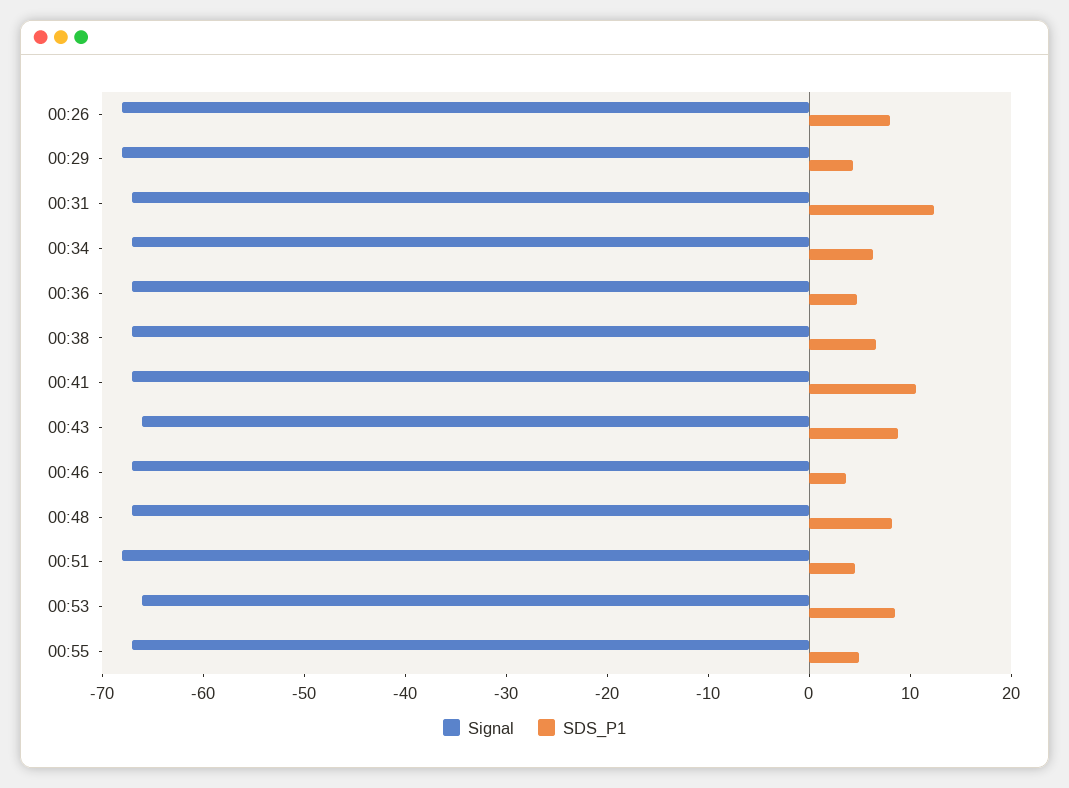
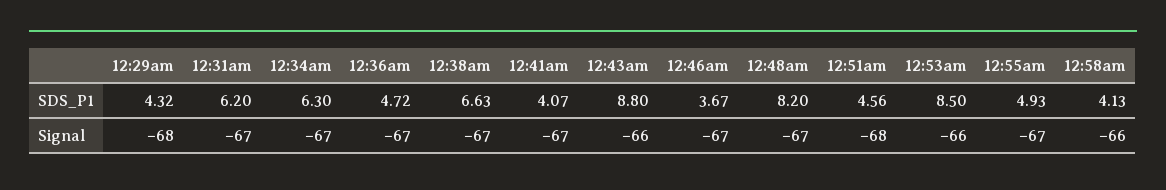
Signal, 00:26: -68 -> none
SDS_P1, 00:26: 8 -> none
SDS_P1, 00:31: 12 -> 6.2
SDS_P1, 00:41: 10 -> 4.07
SDS_P1, 12:58am: none -> 4.13
Signal, 12:58am: none -> -66

